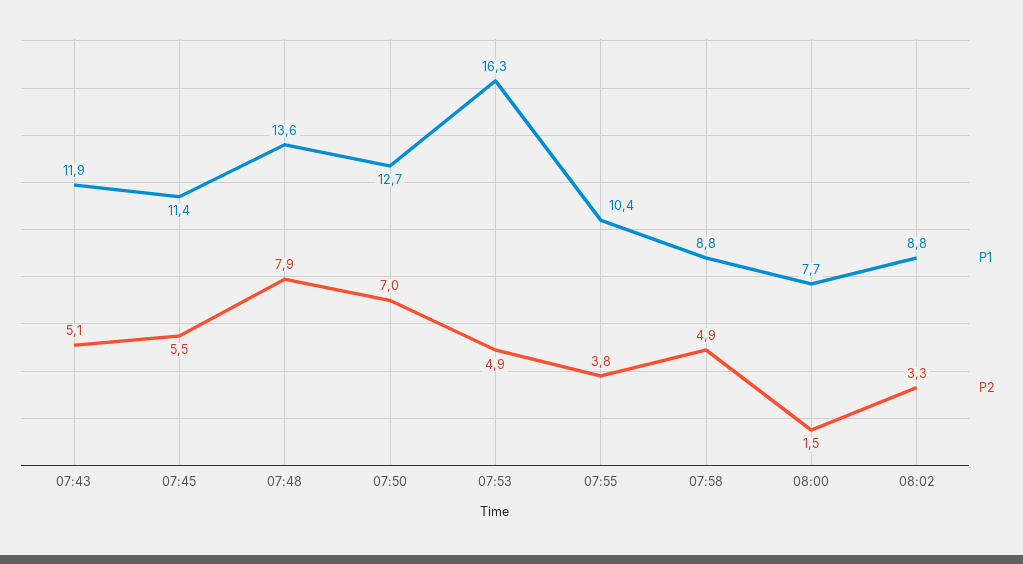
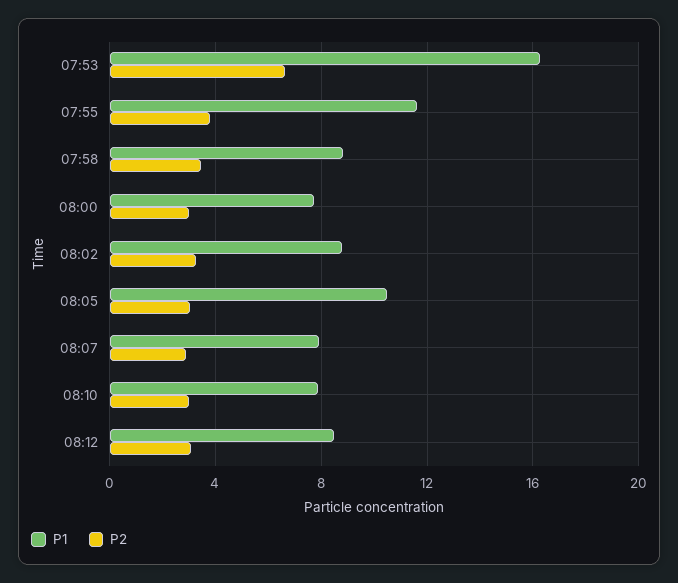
P1, 07:43: 11.9 -> none
P2, 07:43: 5.1 -> none
P1, 07:45: 11.4 -> none
P2, 07:45: 5.5 -> none
P1, 07:48: 13.6 -> none
P2, 07:48: 7.9 -> none
P1, 07:50: 12.7 -> none
P2, 07:50: 7 -> none
P2, 07:53: 4.9 -> 6.5
P1, 07:55: 10.4 -> 11.5
P2, 07:58: 4.9 -> 3.5
P2, 08:00: 1.5 -> 3
P1, 08:05: none -> 10.5
P2, 08:05: none -> 3
P1, 08:07: none -> 8
P2, 08:07: none -> 3
P1, 08:10: none -> 8
P2, 08:10: none -> 3
P1, 08:12: none -> 8.5
P2, 08:12: none -> 3

